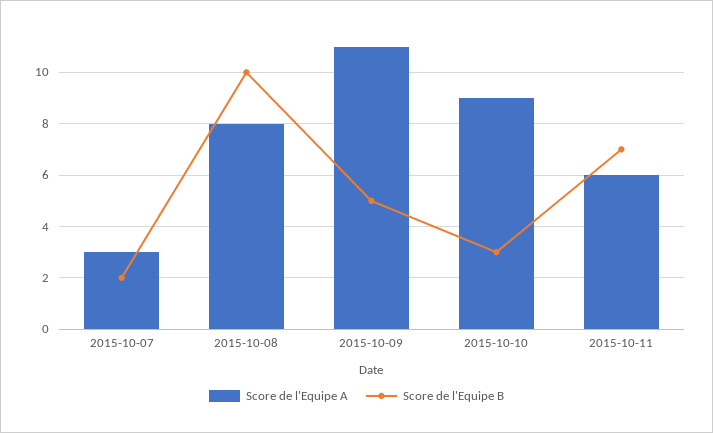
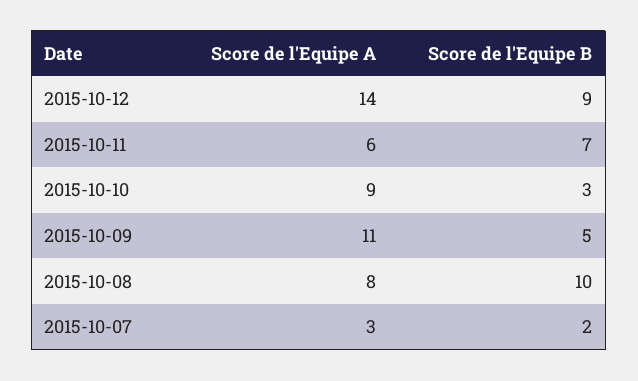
Score de l'Equipe A, 2015-10-12: none -> 14
Score de l'Equipe B, 2015-10-12: none -> 9

